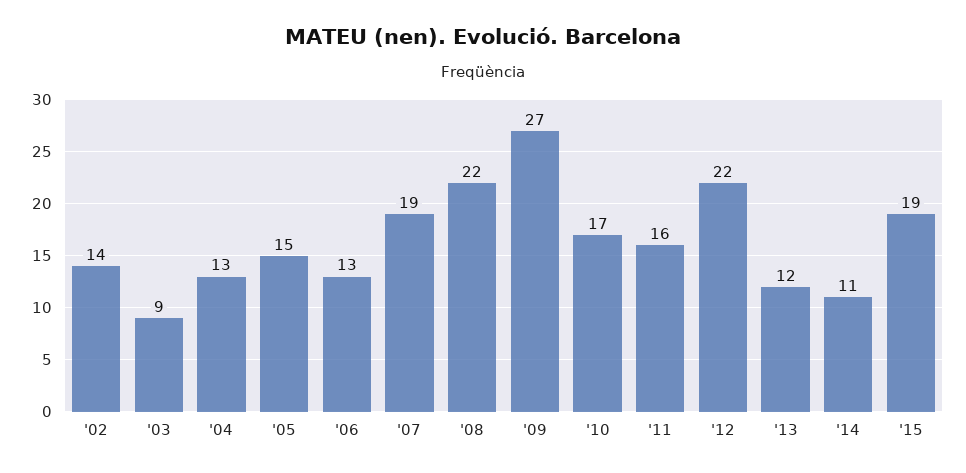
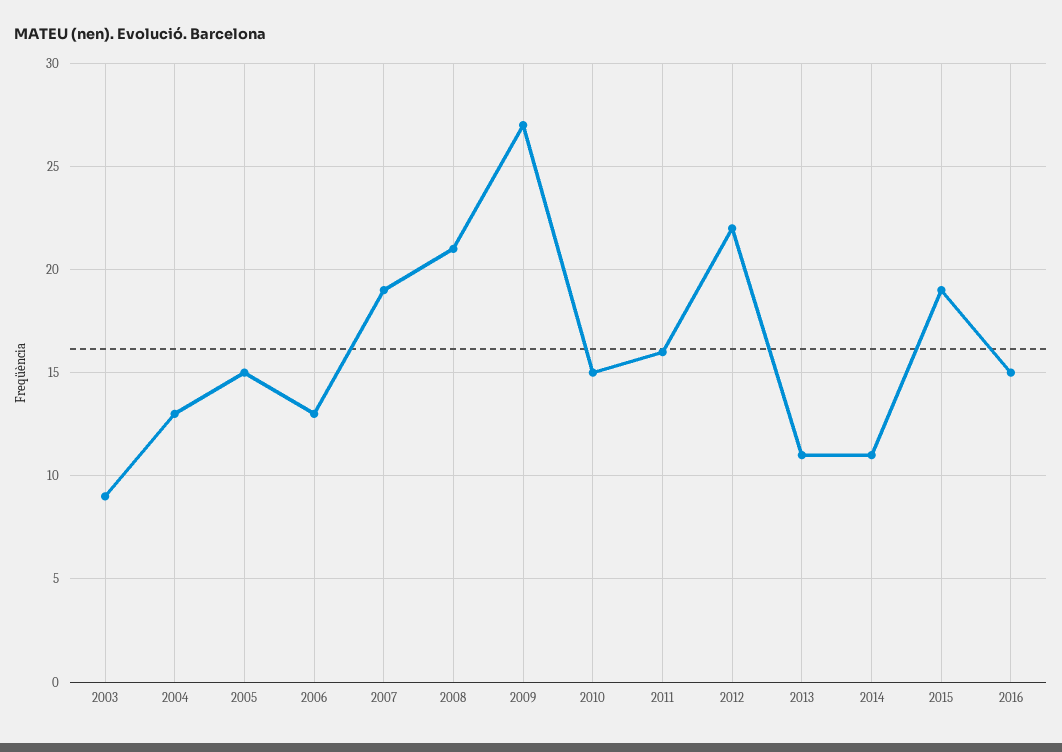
'02: 14 -> none
'08: 22 -> 21
'10: 17 -> 15
'13: 12 -> 11
2016: none -> 15

